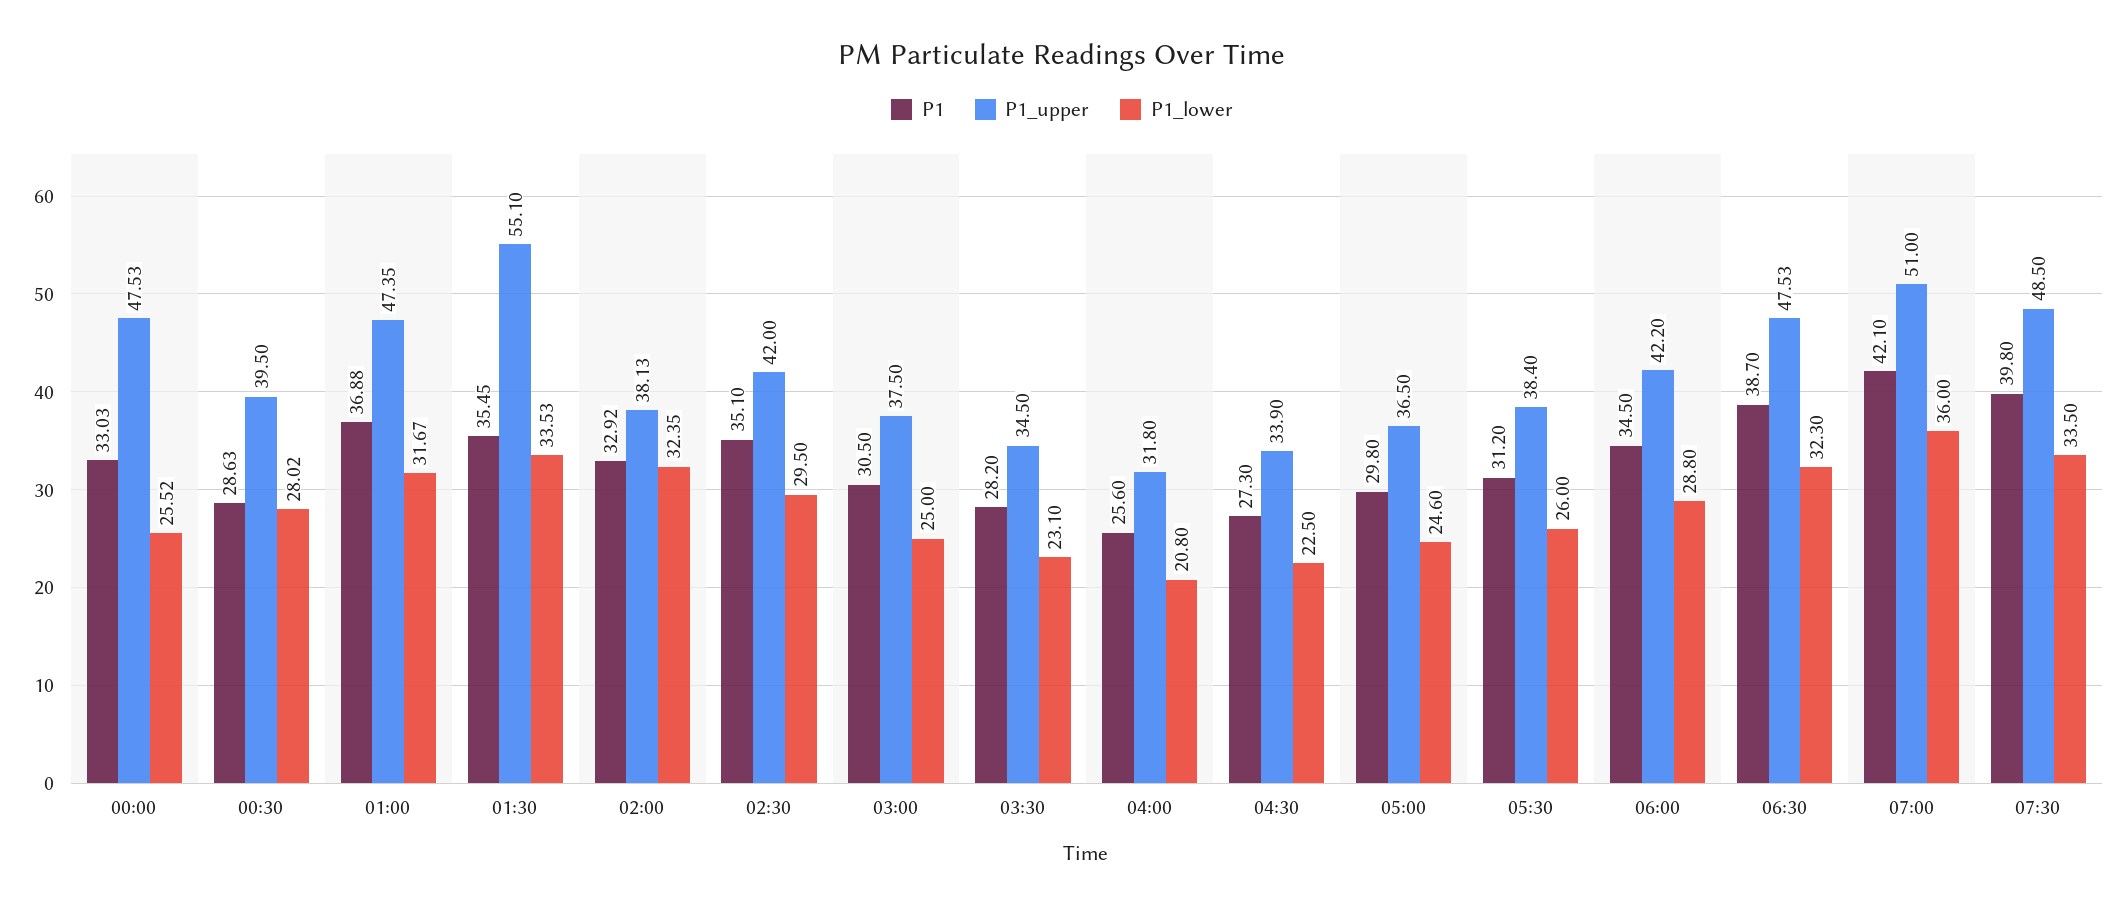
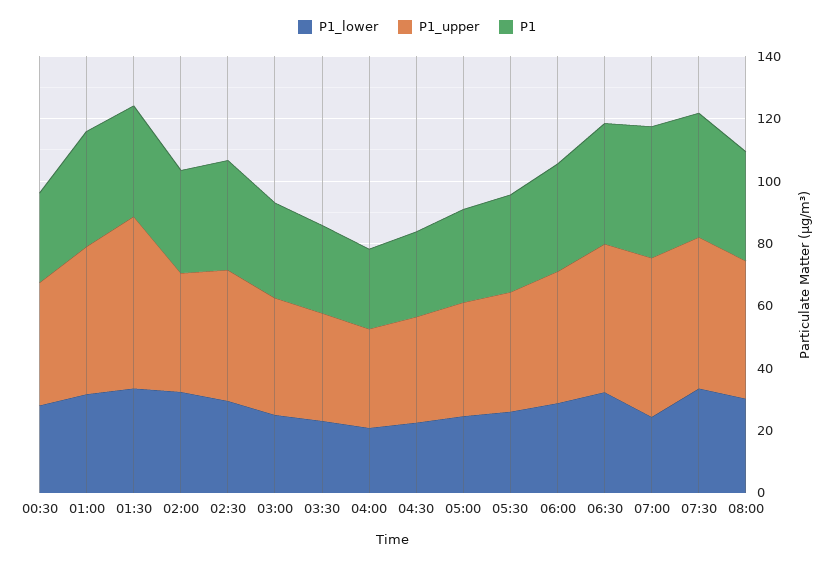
P1, 00:00: 33.03 -> none
P1_upper, 00:00: 47.53 -> none
P1_lower, 00:00: 25.52 -> none
P1_lower, 07:00: 36 -> 25
P1_lower, 08:00: none -> 30
P1_upper, 08:00: none -> 45
P1, 08:00: none -> 35

